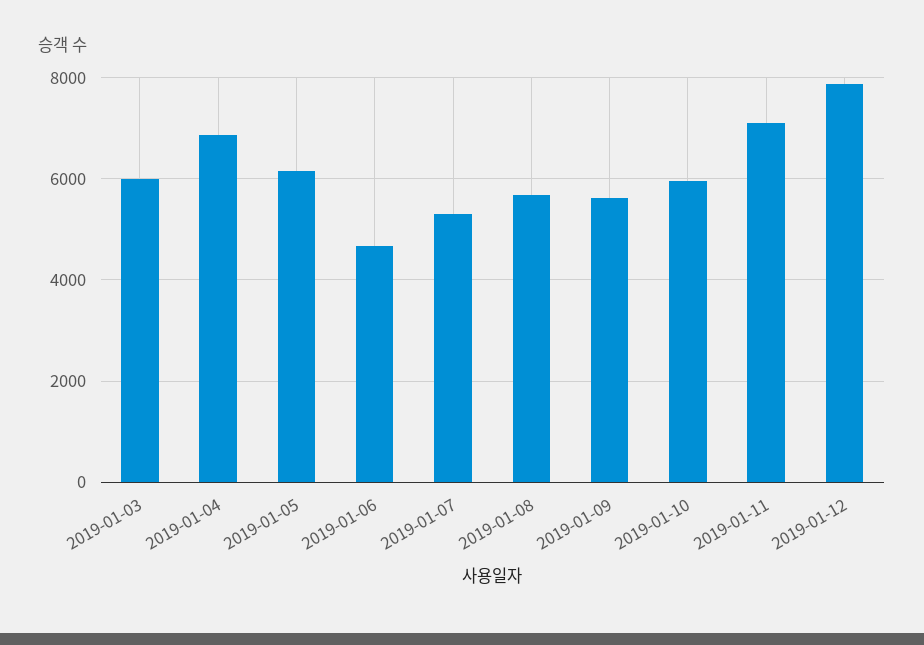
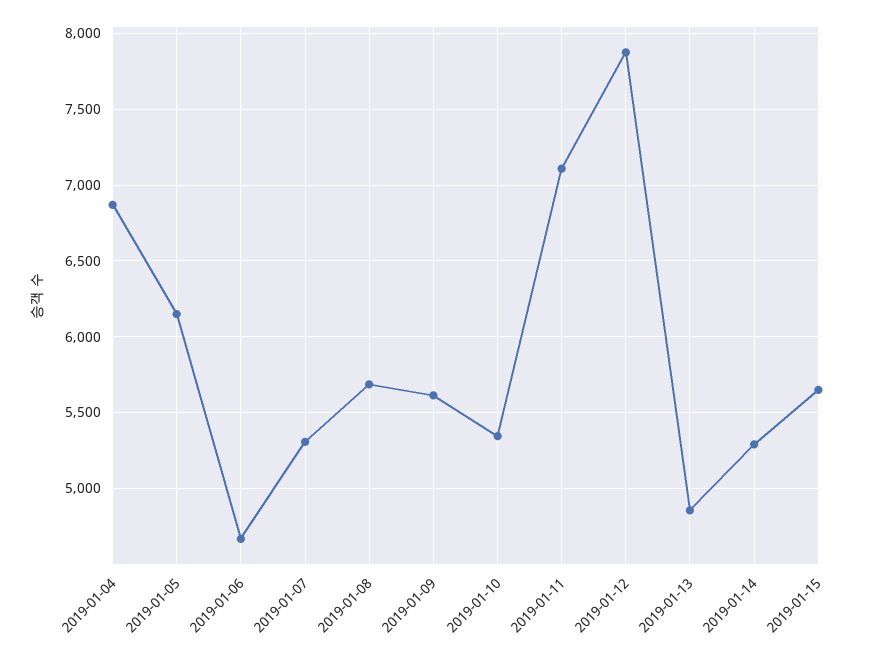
2019-01-03: 6000 -> none
2019-01-10: 6000 -> 5350
2019-01-13: none -> 4850
2019-01-14: none -> 5300
2019-01-15: none -> 5650

